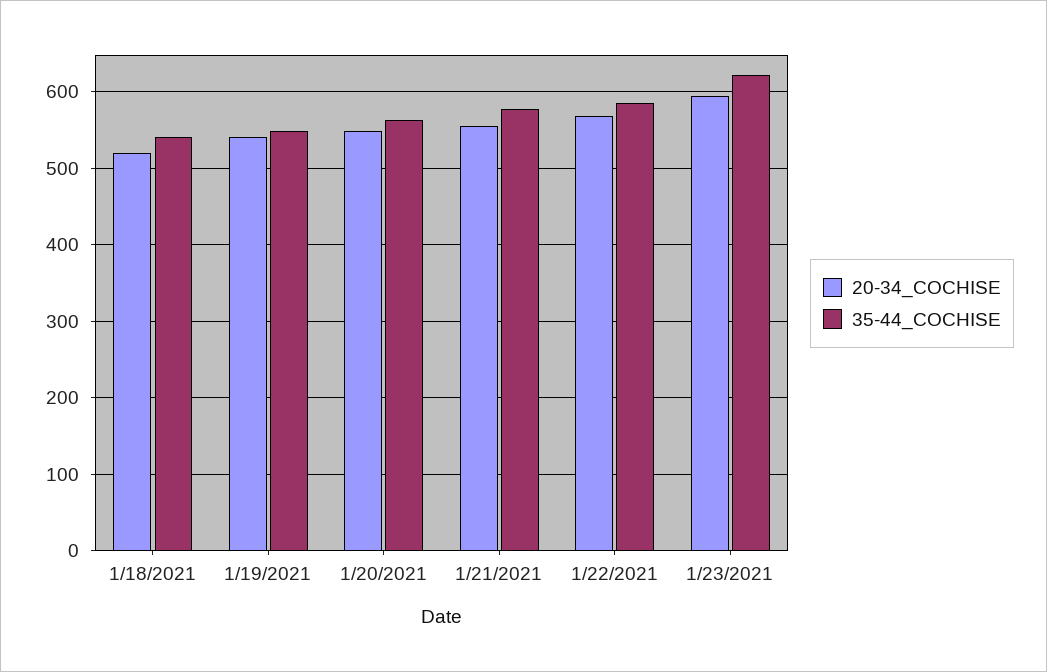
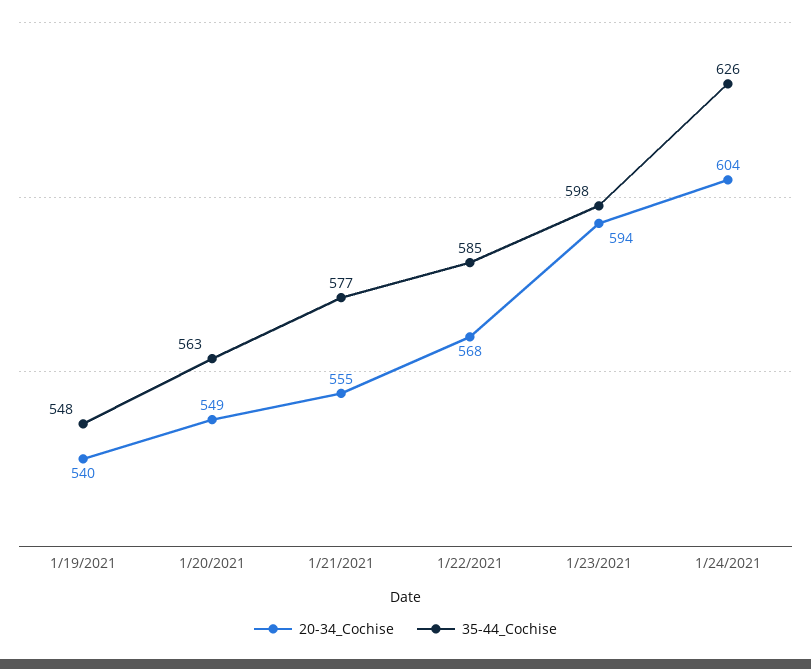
20-34_COCHISE, 1/18/2021: 520 -> none
35-44_COCHISE, 1/18/2021: 540 -> none
35-44_COCHISE, 1/23/2021: 620 -> 598
20-34_COCHISE, 1/24/2021: none -> 604
35-44_COCHISE, 1/24/2021: none -> 626

